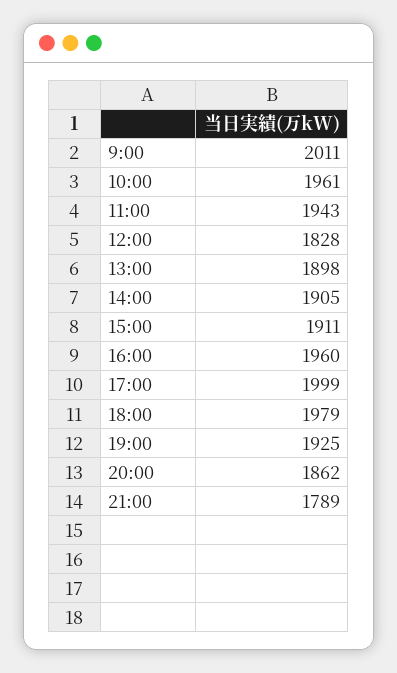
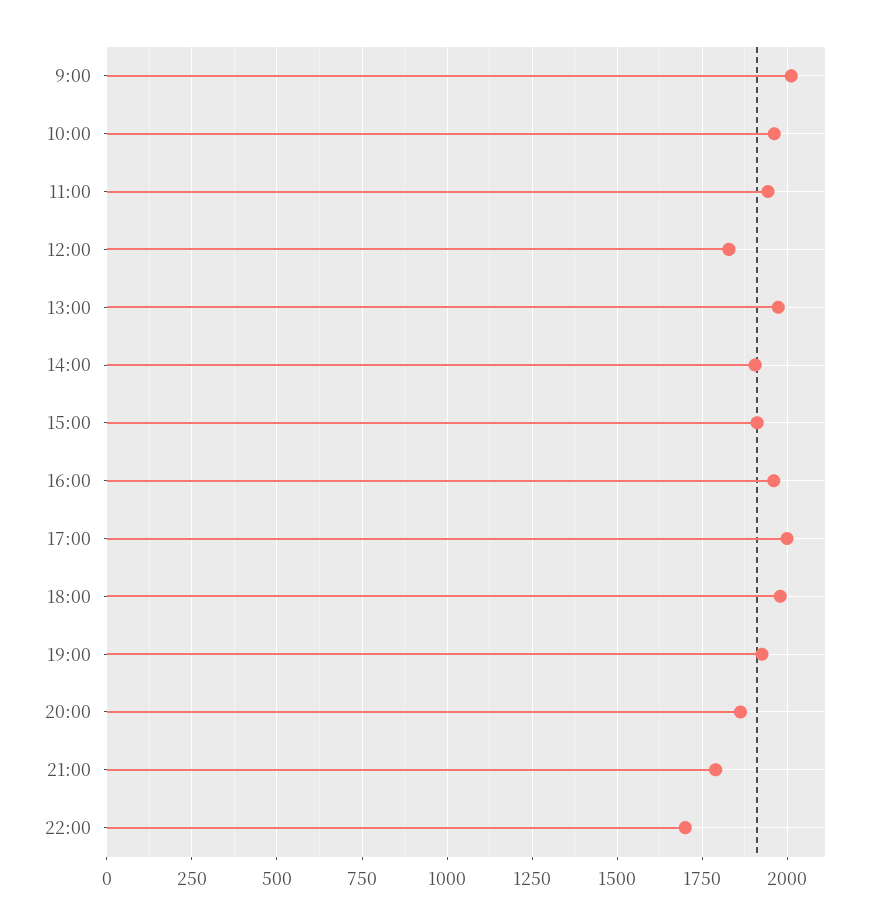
13:00: 1898 -> 1975
22:00: none -> 1700

